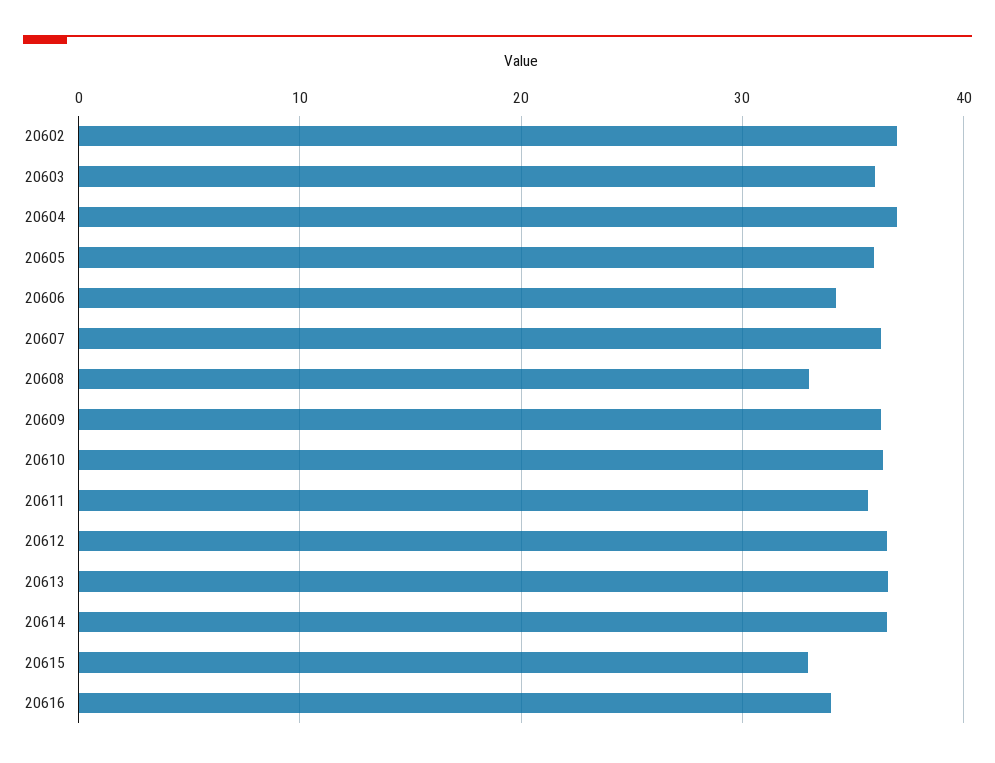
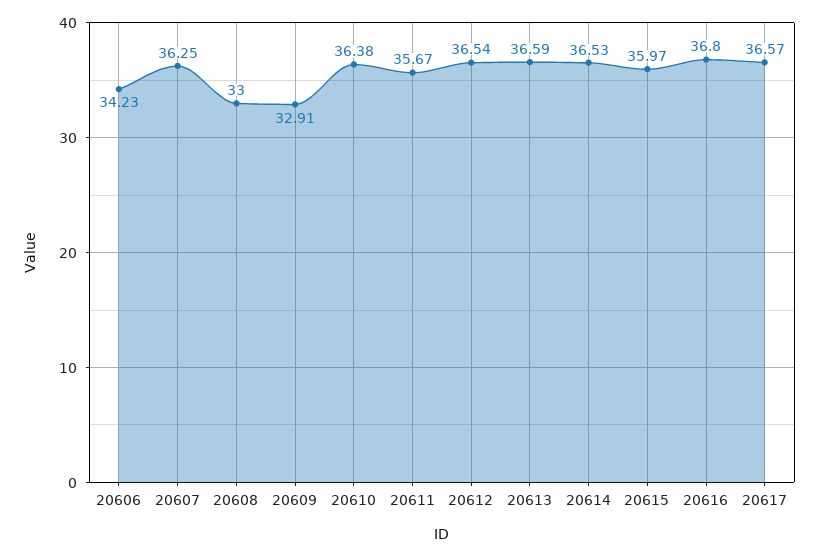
20602: 37 -> none
20603: 36 -> none
20604: 37 -> none
20605: 36 -> none
20609: 36 -> 32.91
20615: 33 -> 35.97
20616: 34 -> 36.8
20617: none -> 36.57

